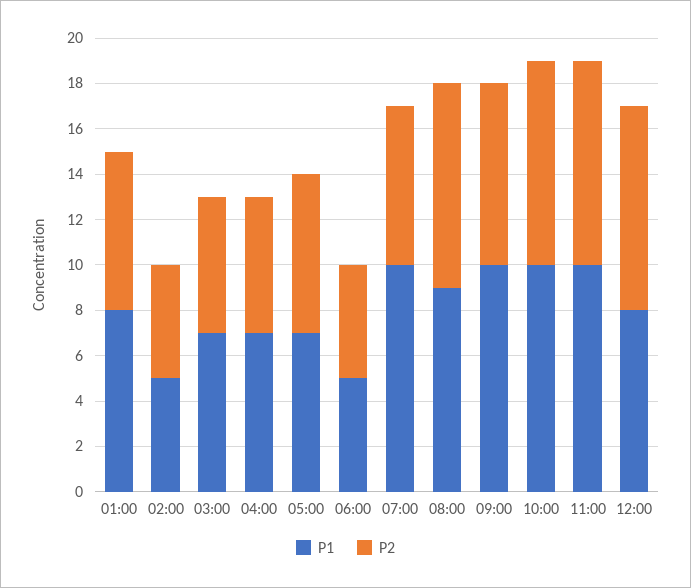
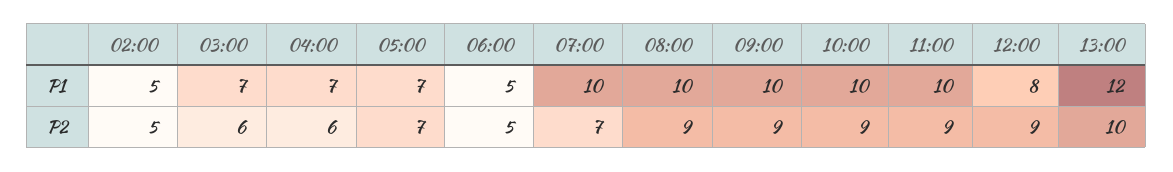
P1, 01:00: 8 -> none
P2, 01:00: 7 -> none
P1, 08:00: 9 -> 10
P2, 09:00: 8 -> 9
P1, 13:00: none -> 12
P2, 13:00: none -> 10

